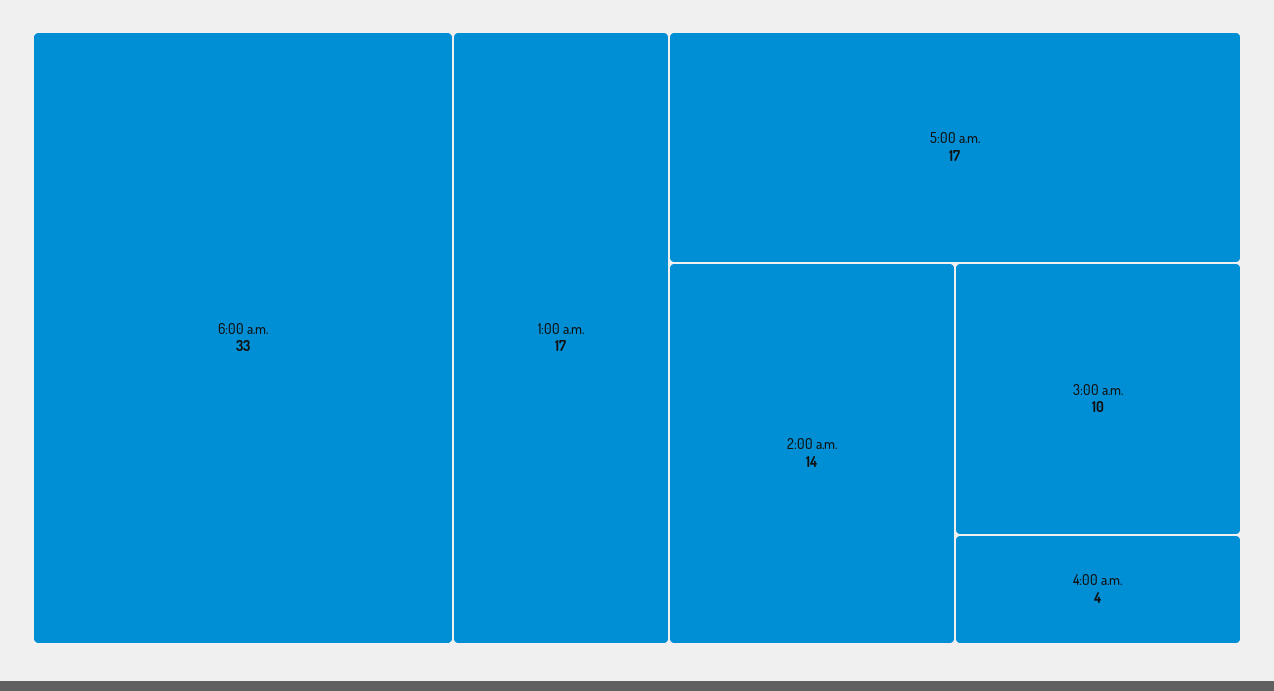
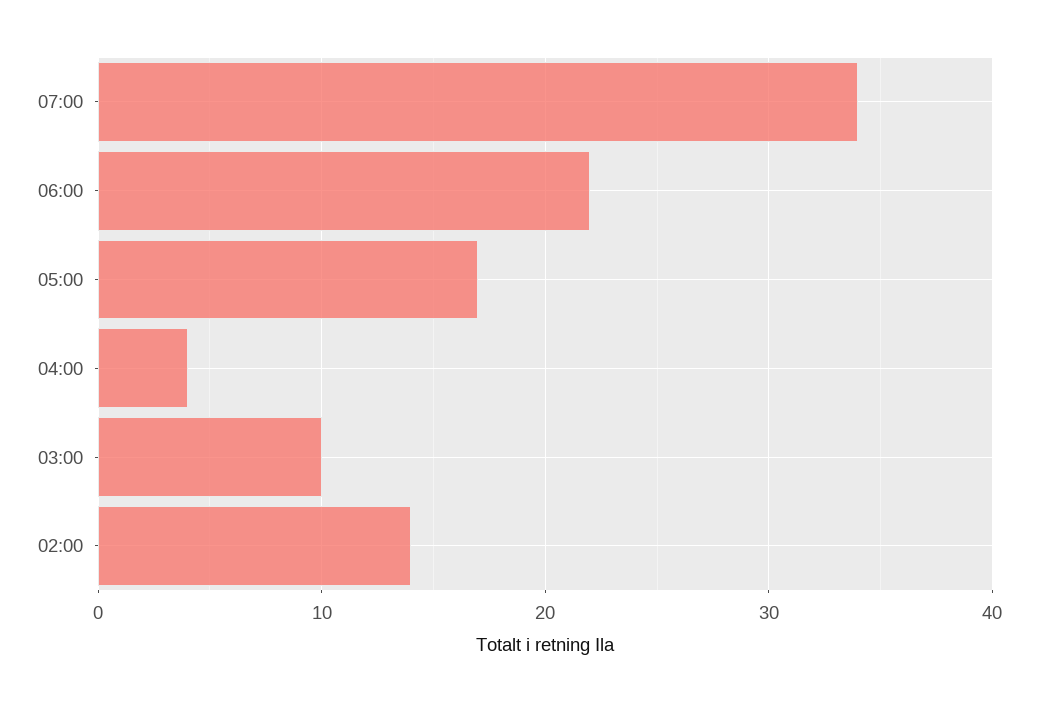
6:00 a.m.: 33 -> 22
1:00 a.m.: 17 -> none
07:00: none -> 34

